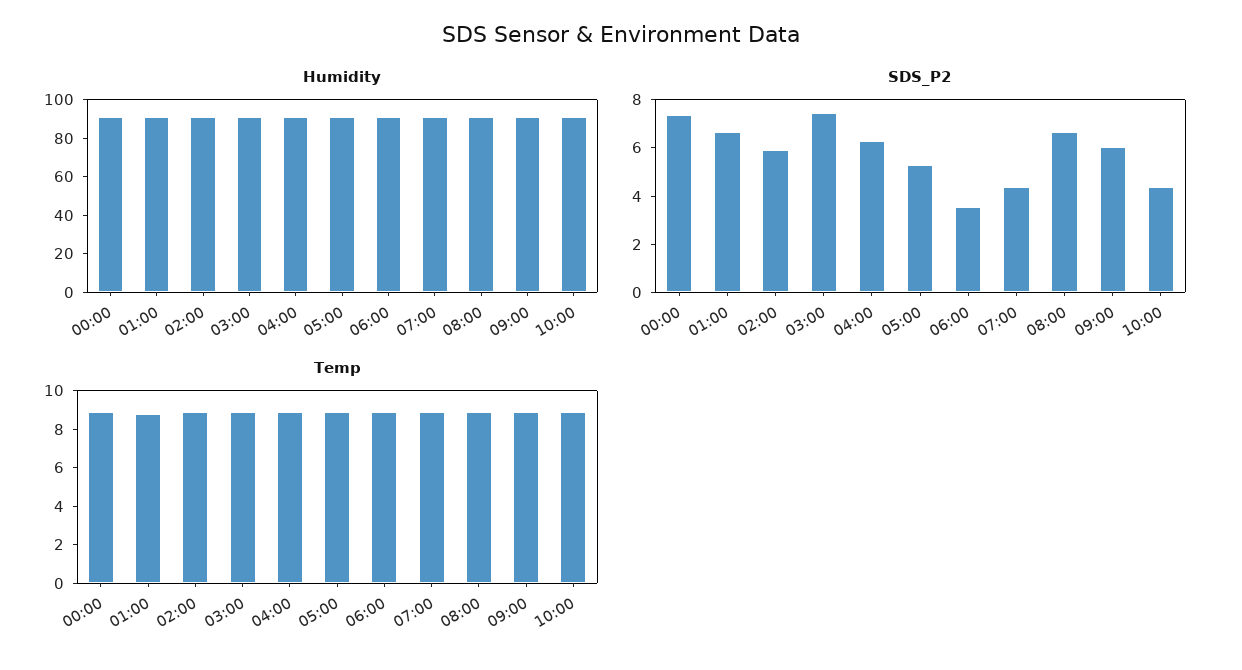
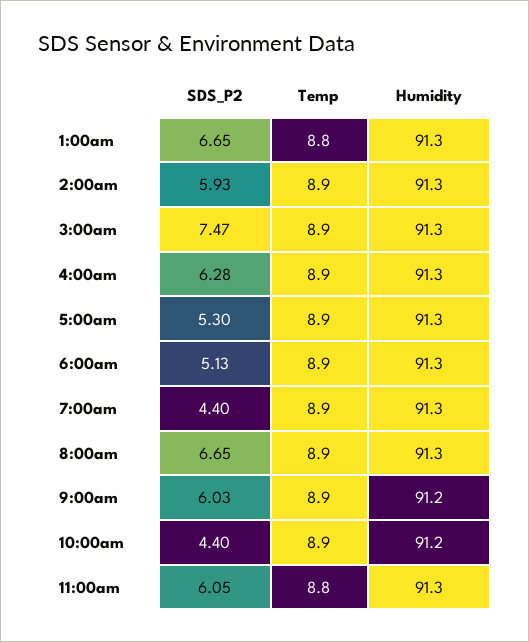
Humidity, 00:00: 90 -> none
SDS_P2, 00:00: 7.5 -> none
SDS_P2, 06:00: 3.5 -> 5.13
Temp, 00:00: 9 -> none
SDS_P2, 11:00am: none -> 6.05
Temp, 11:00am: none -> 8.8
Humidity, 11:00am: none -> 91.3

